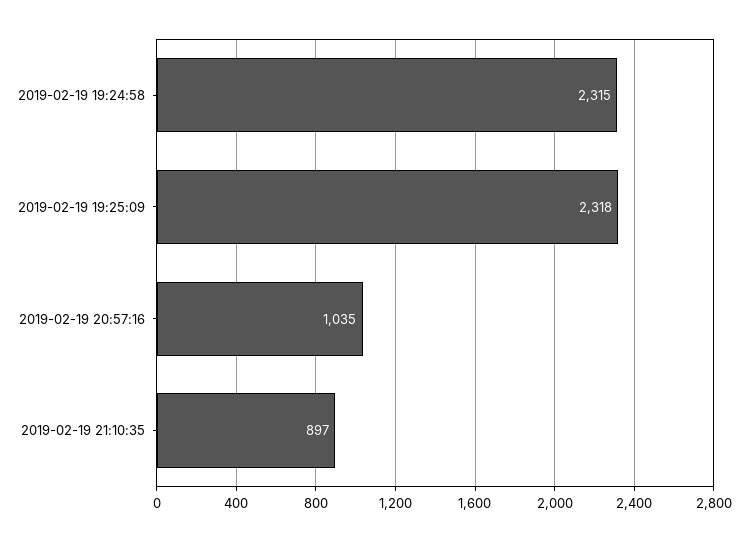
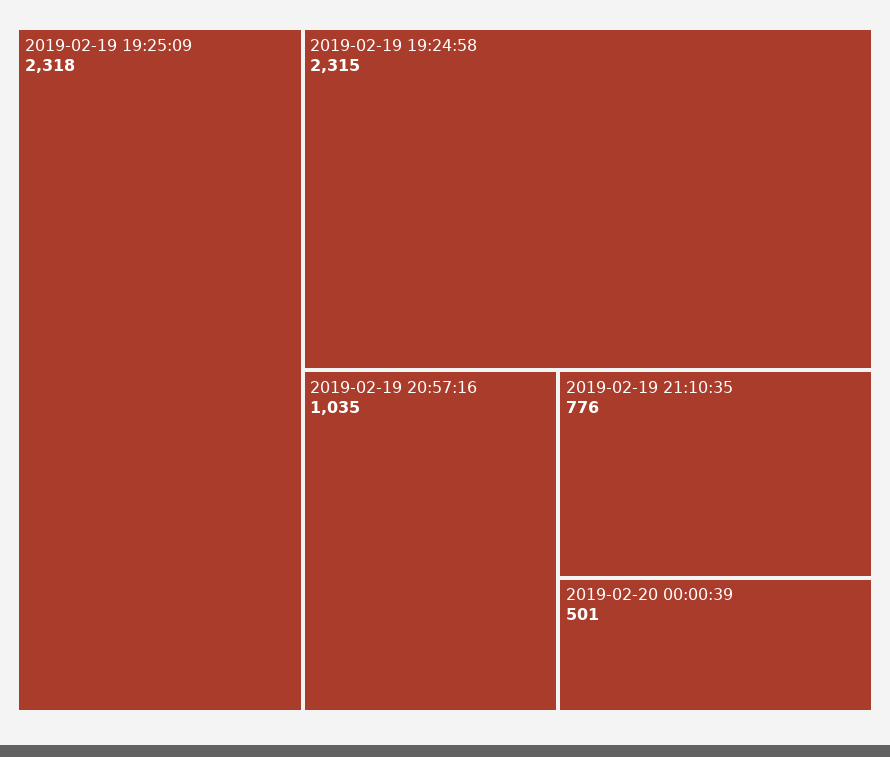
2019-02-19 21:10:35: 897 -> 776
2019-02-20 00:00:39: none -> 501

